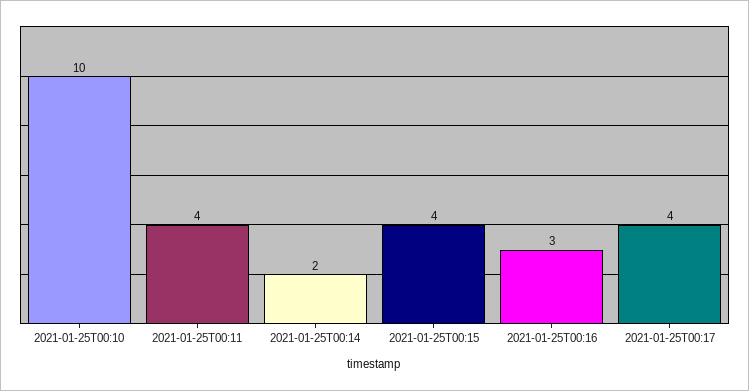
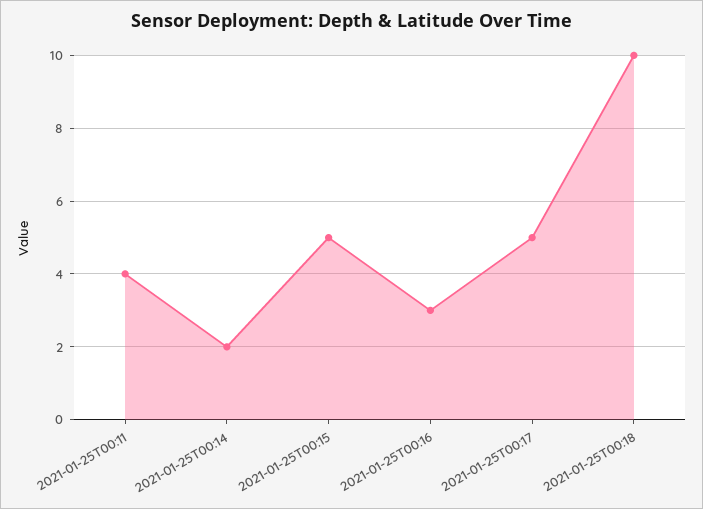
2021-01-25T00:10: 10 -> none
2021-01-25T00:15: 4 -> 5
2021-01-25T00:17: 4 -> 5
2021-01-25T00:18: none -> 10

